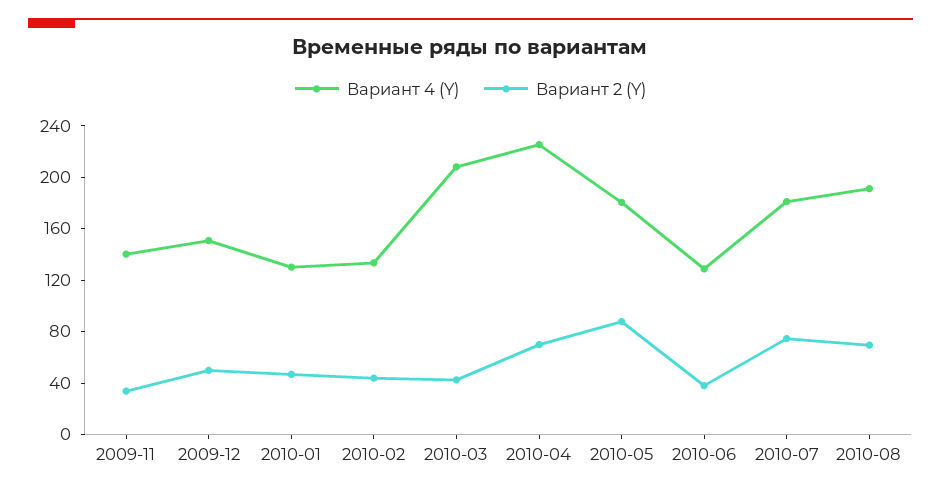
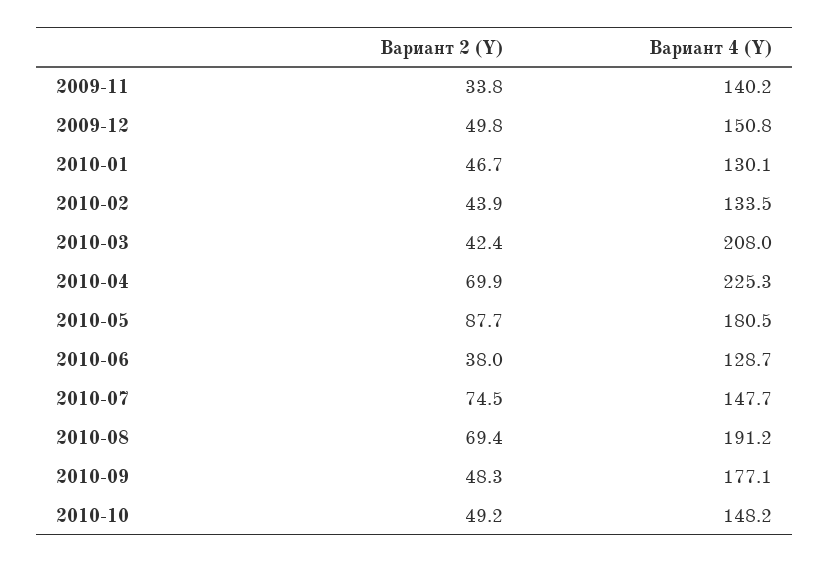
Вариант 4 (Y), 2010-07: 180 -> 147.7
Вариант 2 (Y), 2010-09: none -> 48.3
Вариант 4 (Y), 2010-09: none -> 177.1
Вариант 2 (Y), 2010-10: none -> 49.2
Вариант 4 (Y), 2010-10: none -> 148.2

